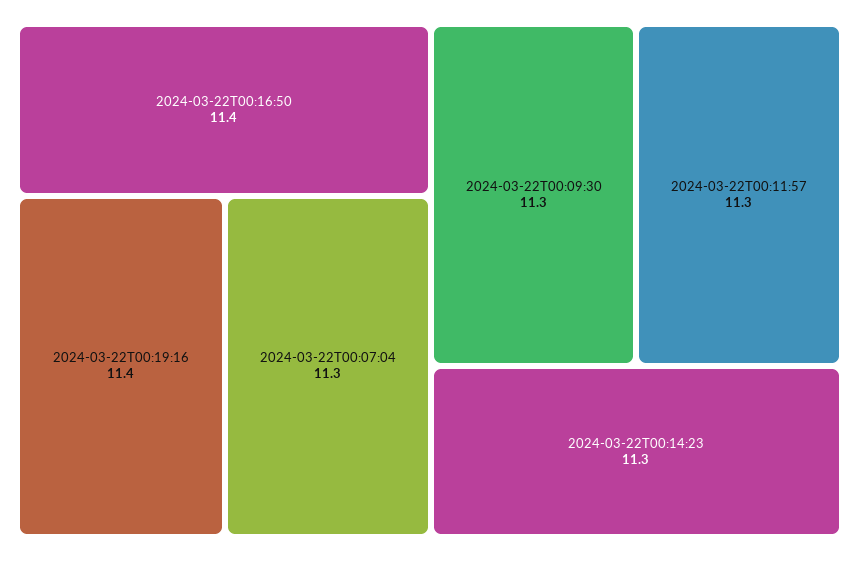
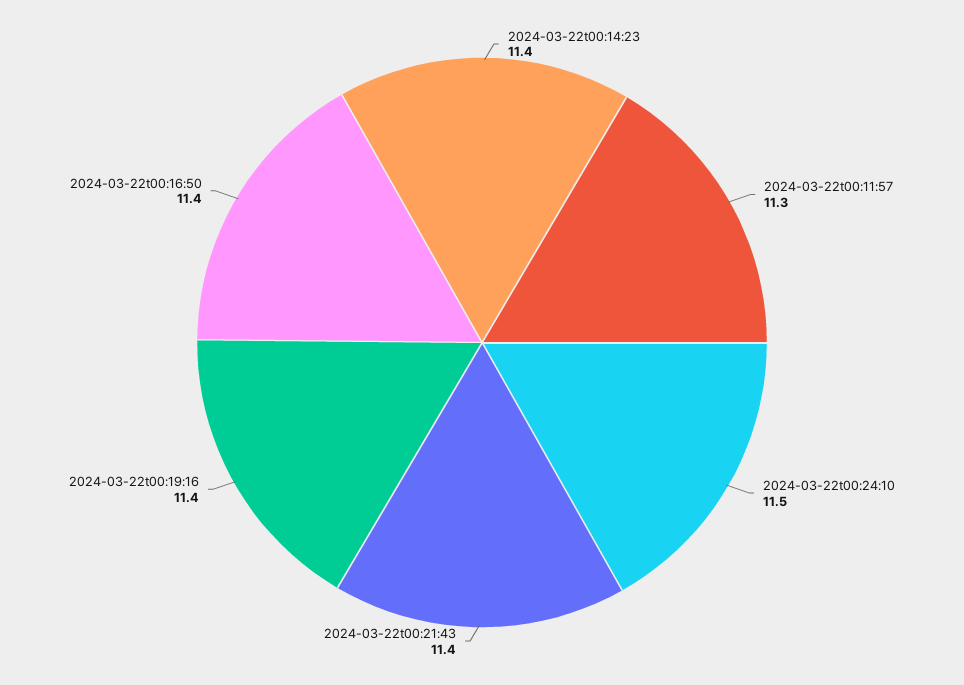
2024-03-22T00:07:04: 11.3 -> none
2024-03-22T00:09:30: 11.3 -> none
2024-03-22T00:14:23: 11.3 -> 11.4
2024-03-22t00:24:10: none -> 11.5
2024-03-22t00:21:43: none -> 11.4

